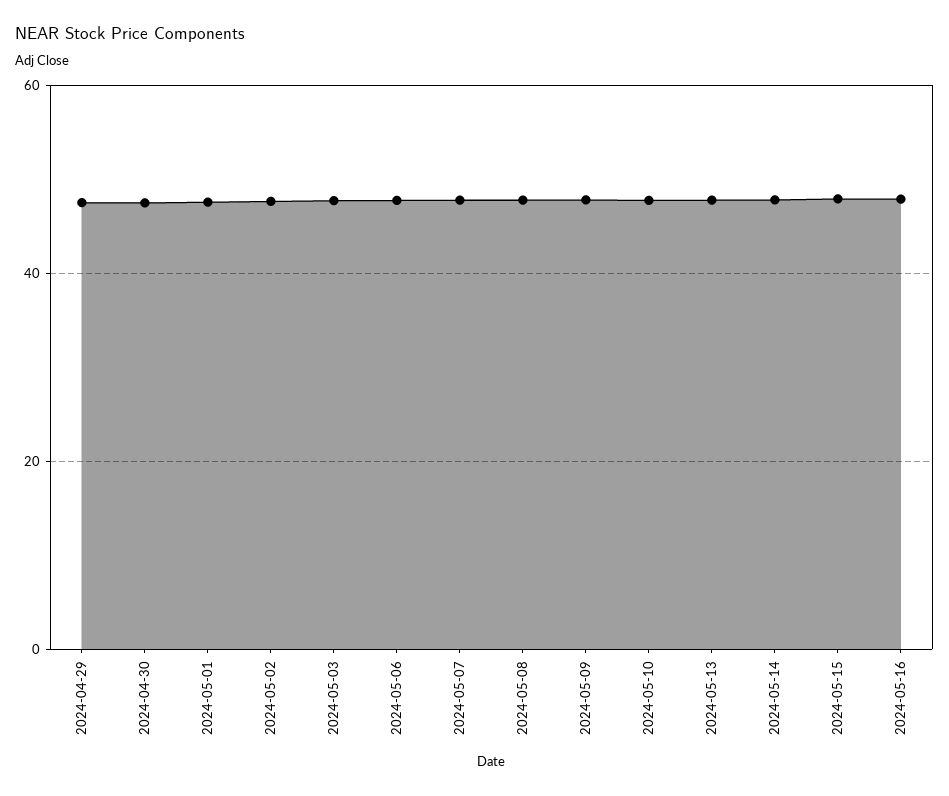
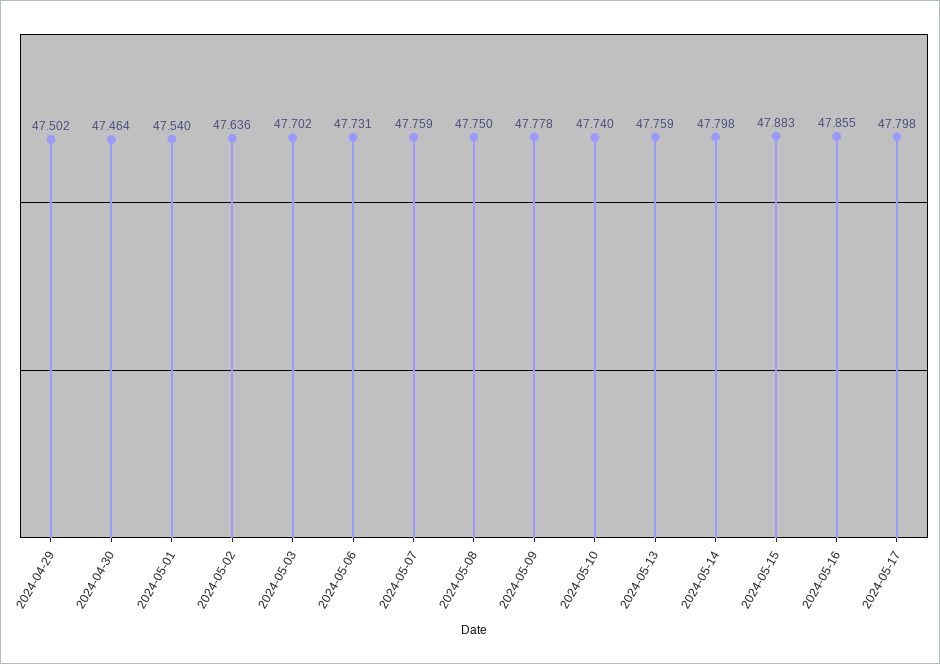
2024-05-17: none -> 47.798

